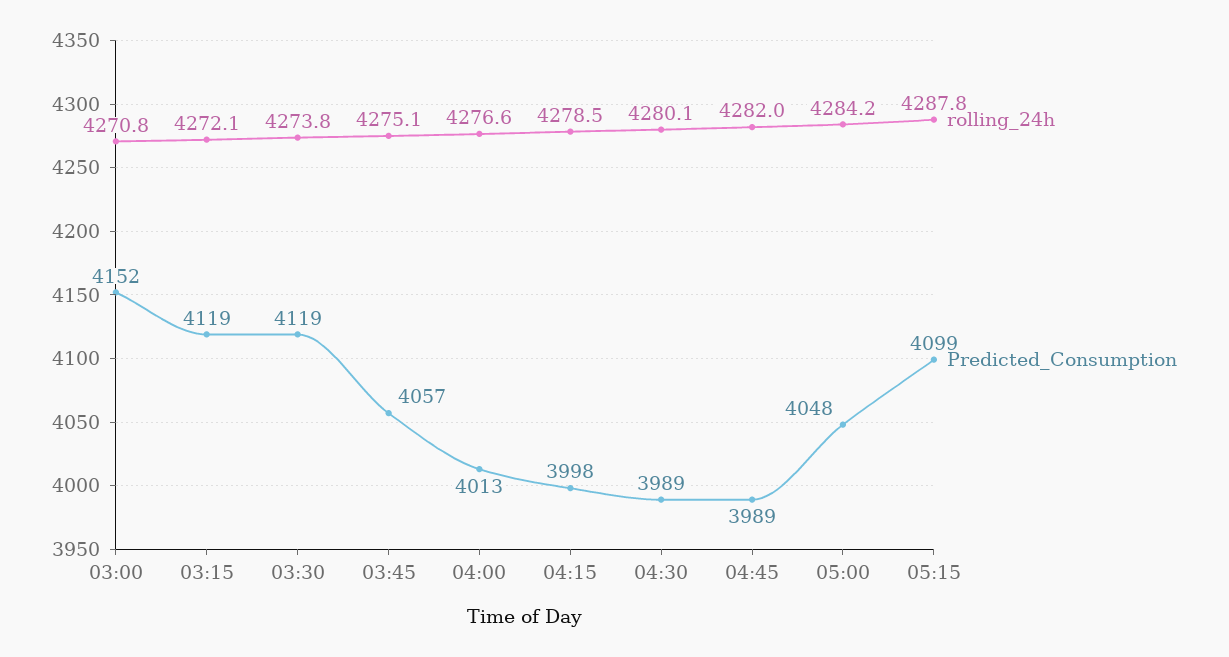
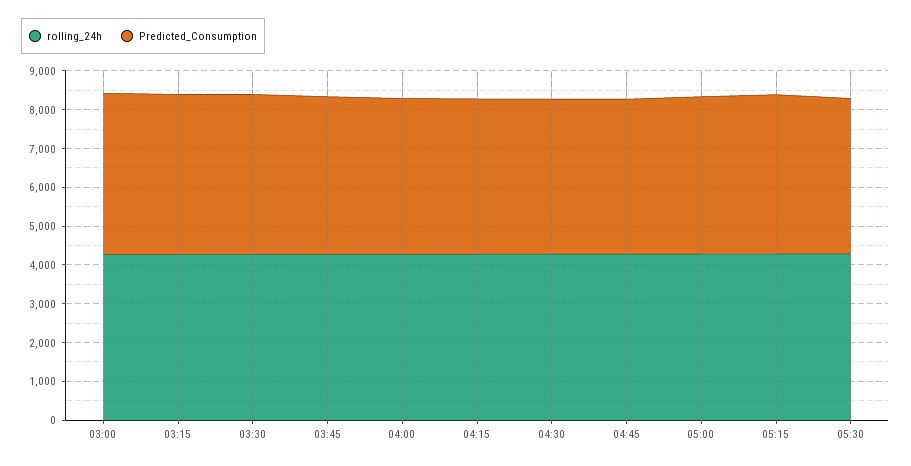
rolling_24h, 05:30: none -> 4250
Predicted_Consumption, 05:30: none -> 4000

